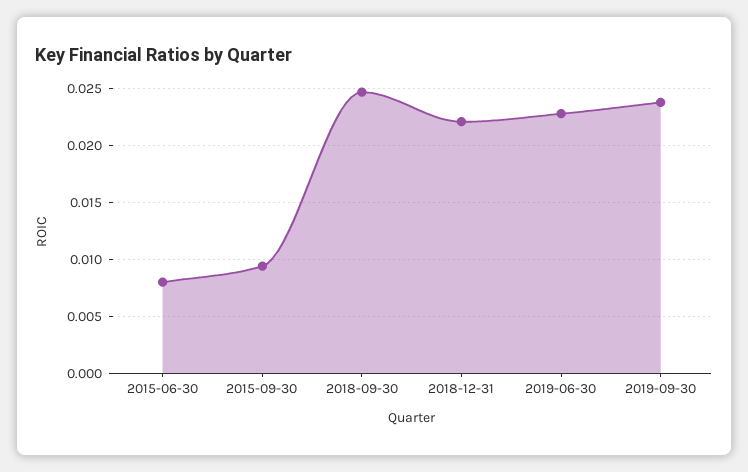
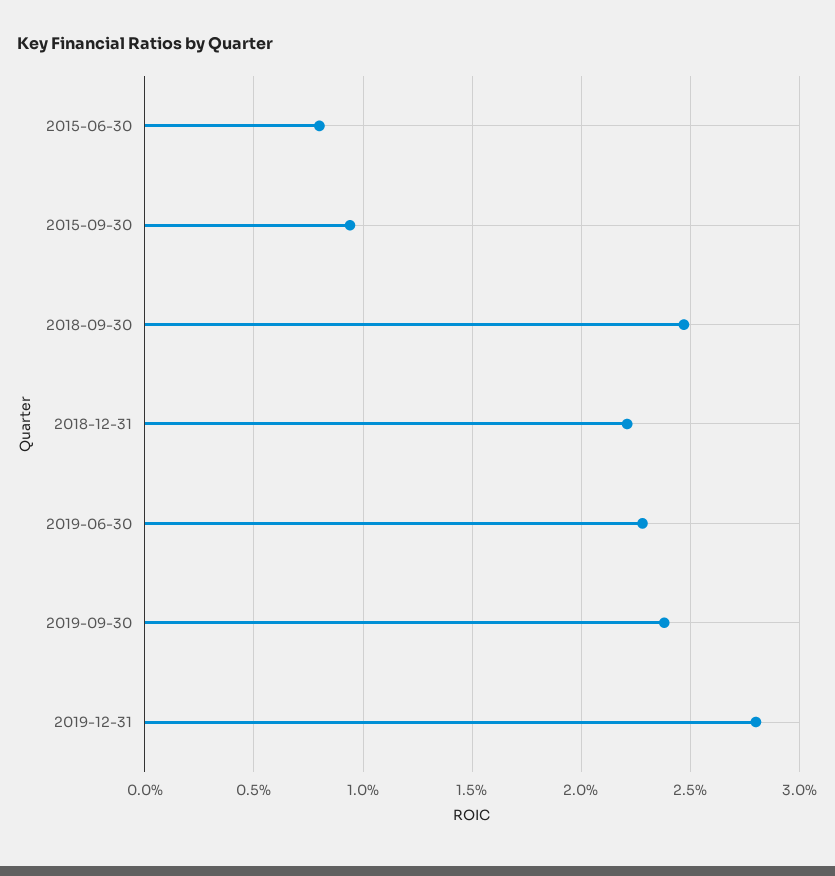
2019-12-31: none -> 0.028

